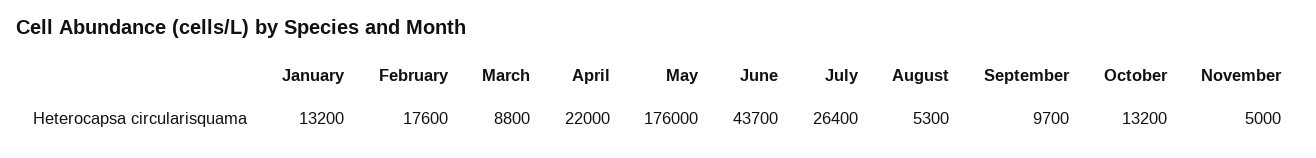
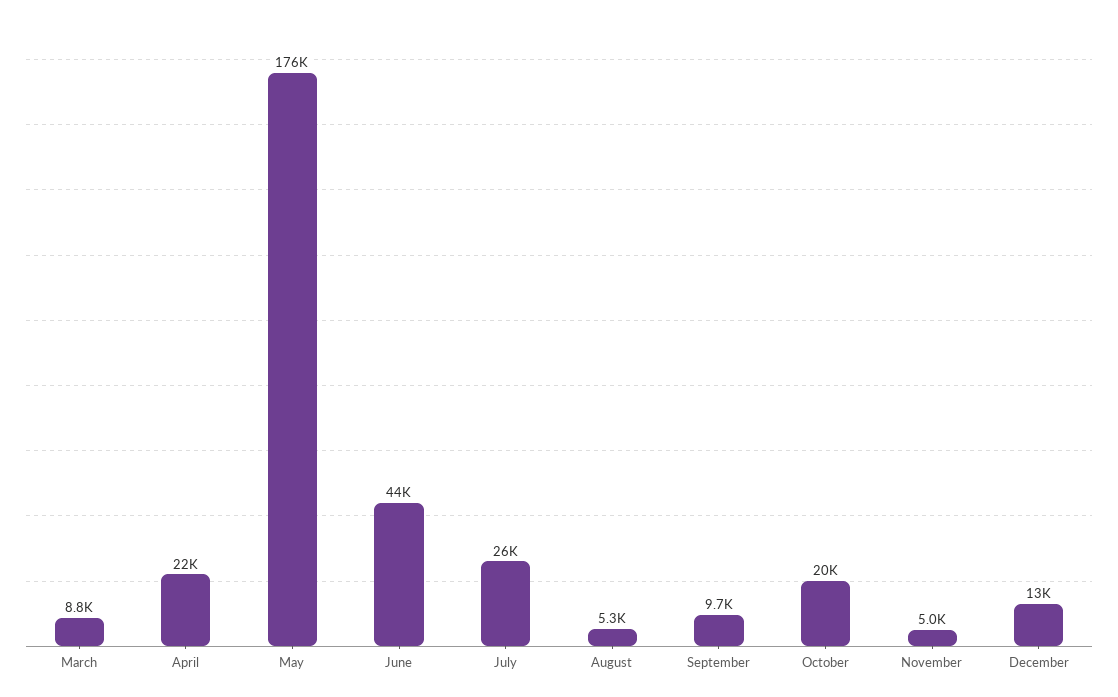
January: 13200 -> none
February: 17600 -> none
October: 13200 -> 20000
December: none -> 13000

